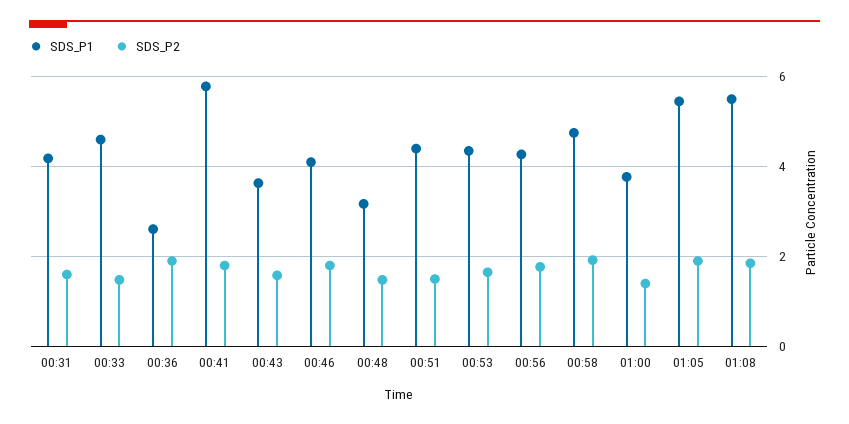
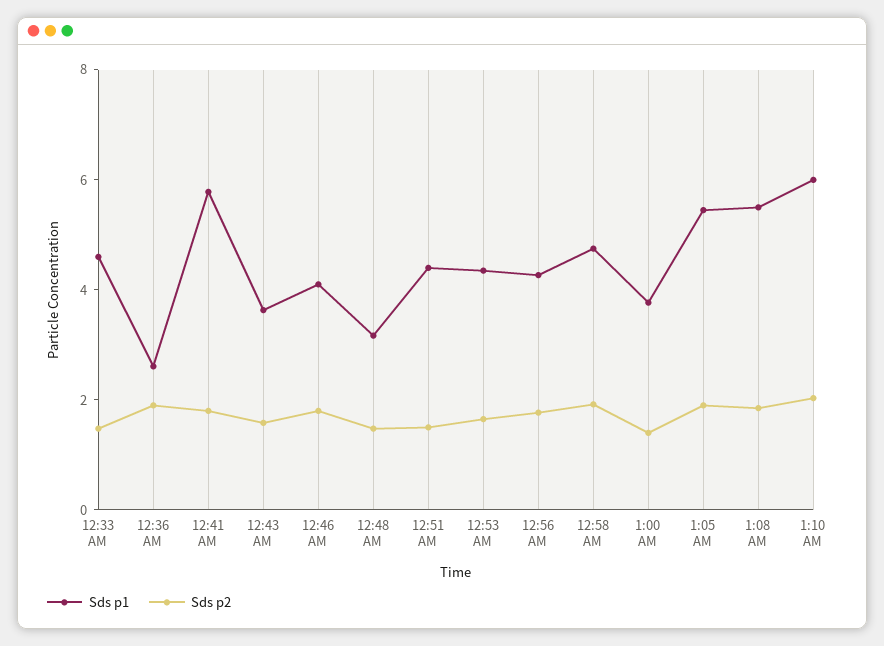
SDS_P1, 00:31: 4.2 -> none
SDS_P2, 00:31: 1.6 -> none
SDS_P1, 1:10 AM: none -> 6
SDS_P2, 1:10 AM: none -> 2

